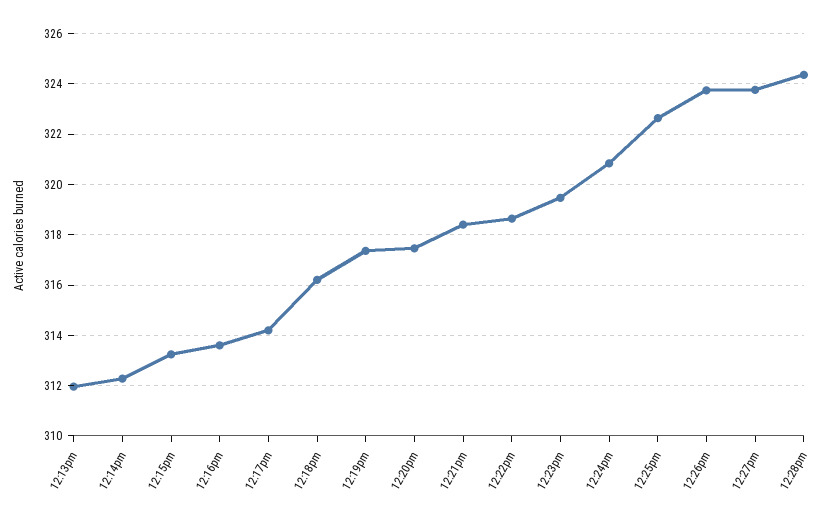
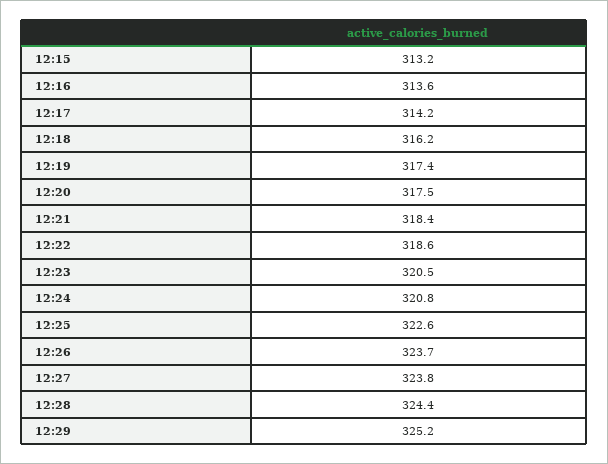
12:13pm: 312 -> none
12:14pm: 312.25 -> none
12:23pm: 319.5 -> 320.5
12:29: none -> 325.2

